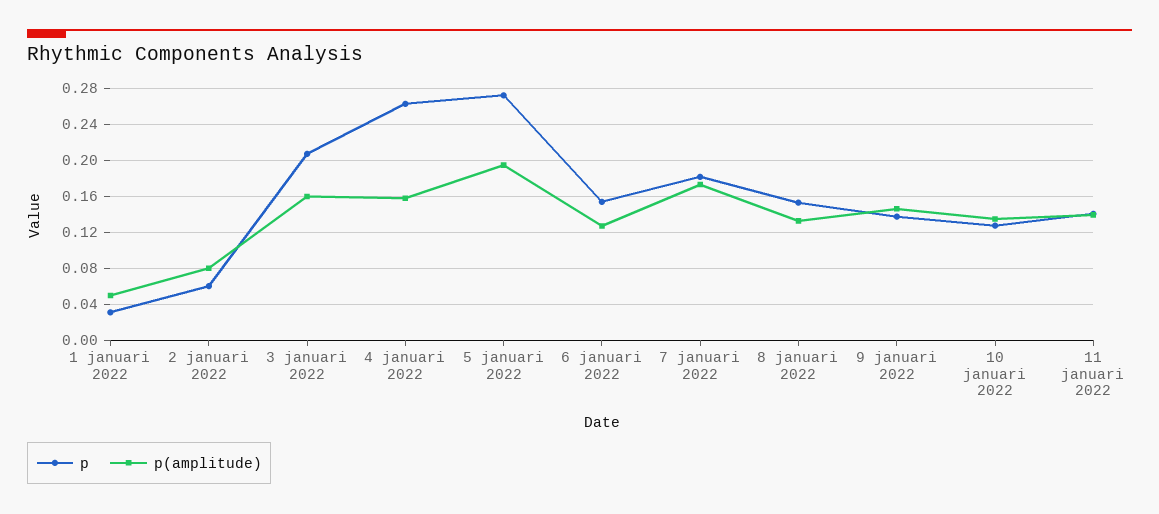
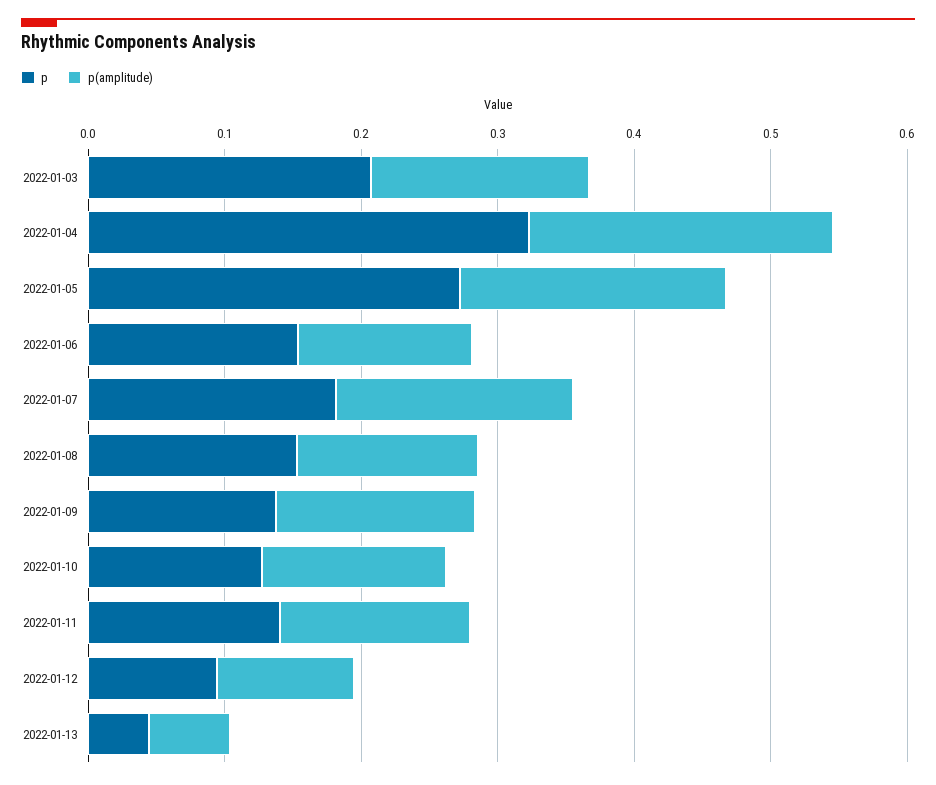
p, 1 januari 2022: 0.03 -> none
p(amplitude), 1 januari 2022: 0.05 -> none
p, 2 januari 2022: 0.06 -> none
p(amplitude), 2 januari 2022: 0.08 -> none
p, 4 januari 2022: 0.26 -> 0.32
p(amplitude), 4 januari 2022: 0.16 -> 0.22
p, 2022-01-12: none -> 0.1
p(amplitude), 2022-01-12: none -> 0.1
p, 2022-01-13: none -> 0.04
p(amplitude), 2022-01-13: none -> 0.06

